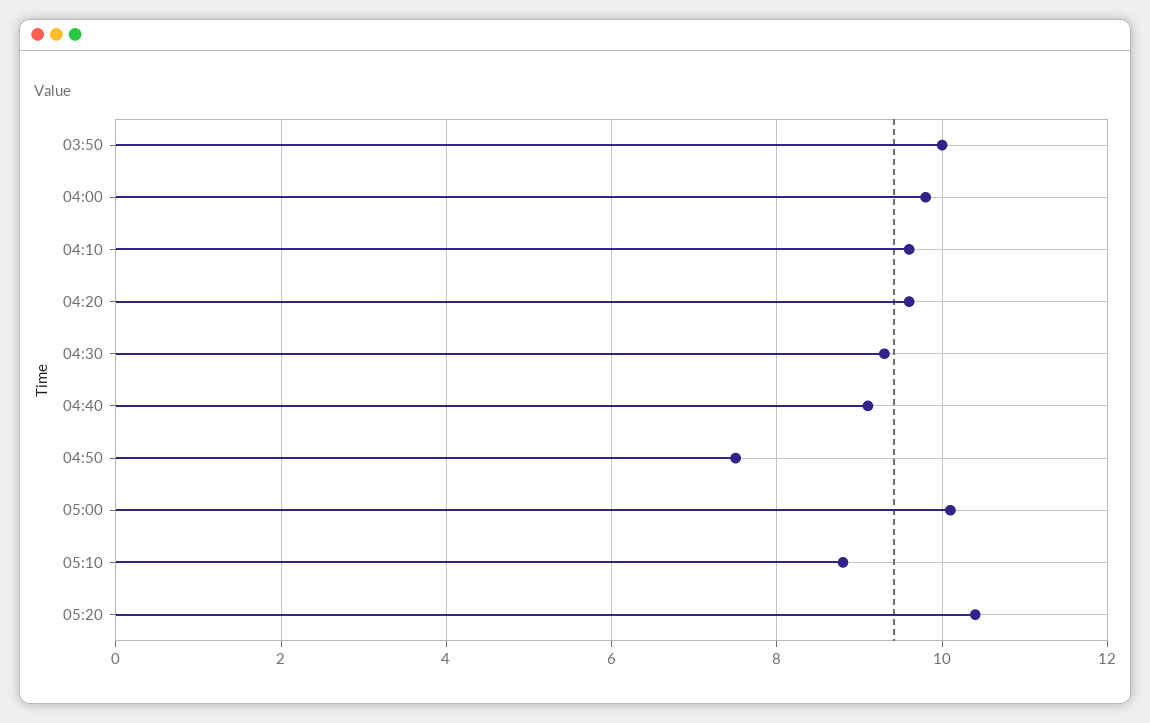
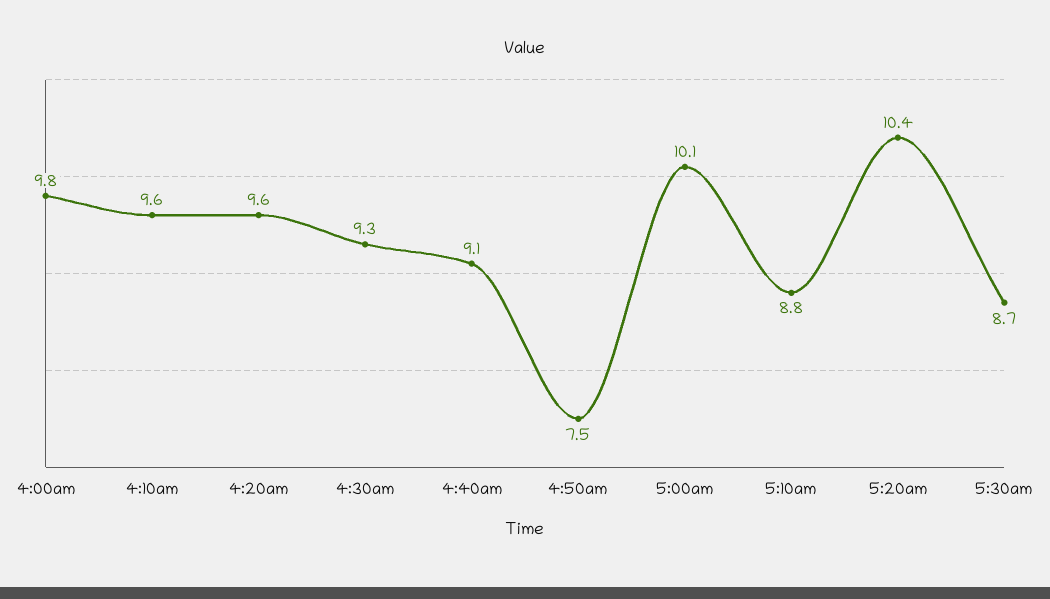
03:50: 10 -> none
5:30am: none -> 8.7

